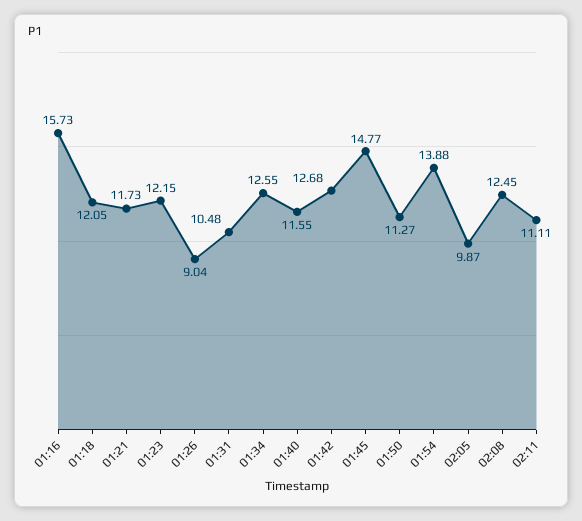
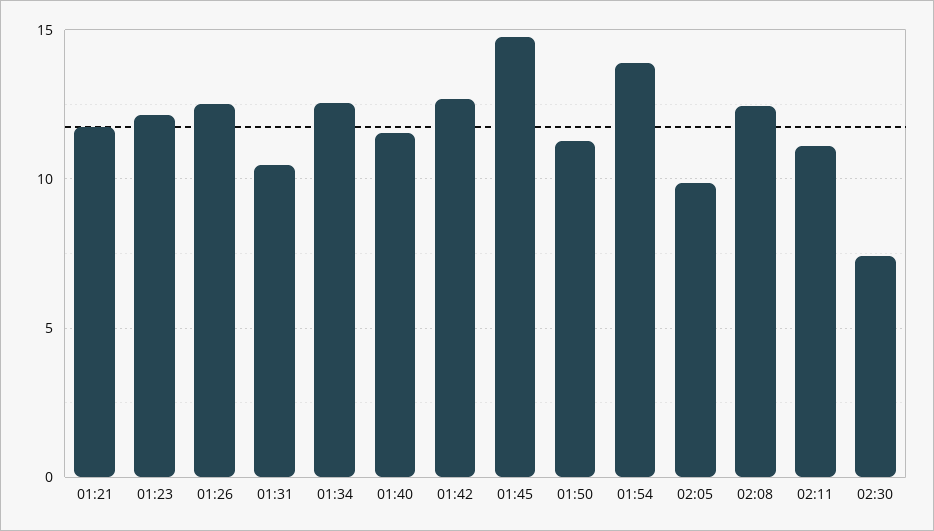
01:16: 15.73 -> none
01:18: 12.05 -> none
01:26: 9.04 -> 12.5
02:30: none -> 7.5

